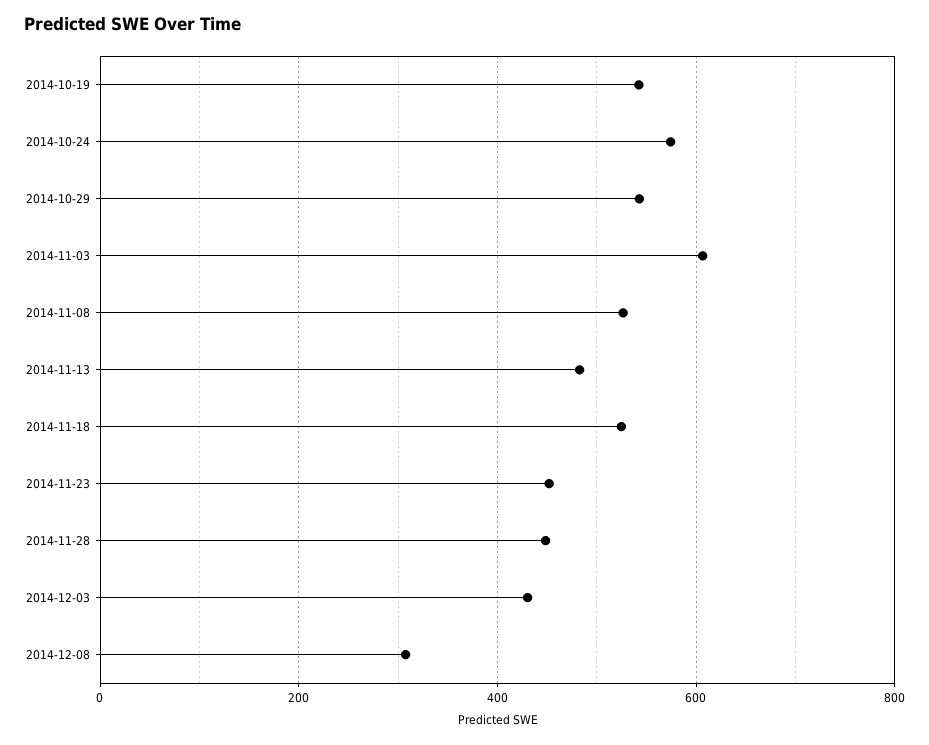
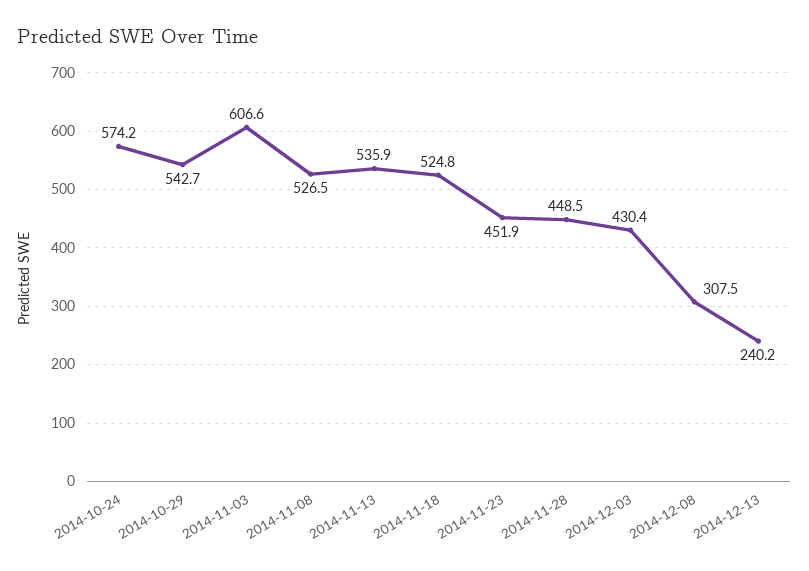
2014-10-19: 540 -> none
2014-11-13: 480 -> 535.9
2014-12-13: none -> 240.2

